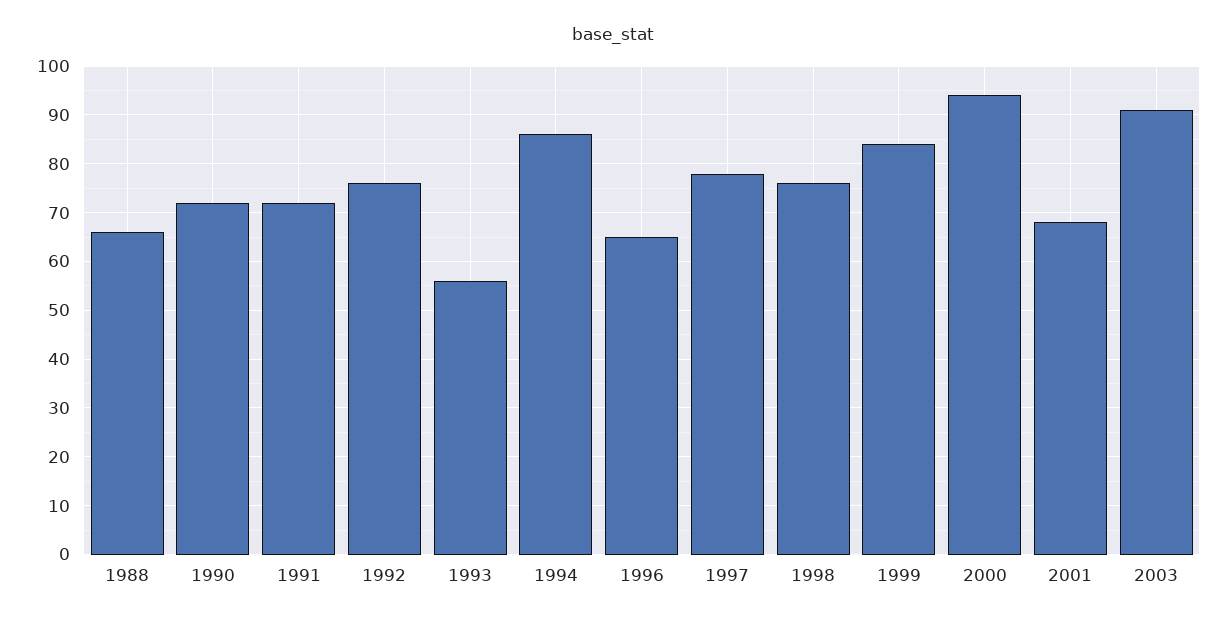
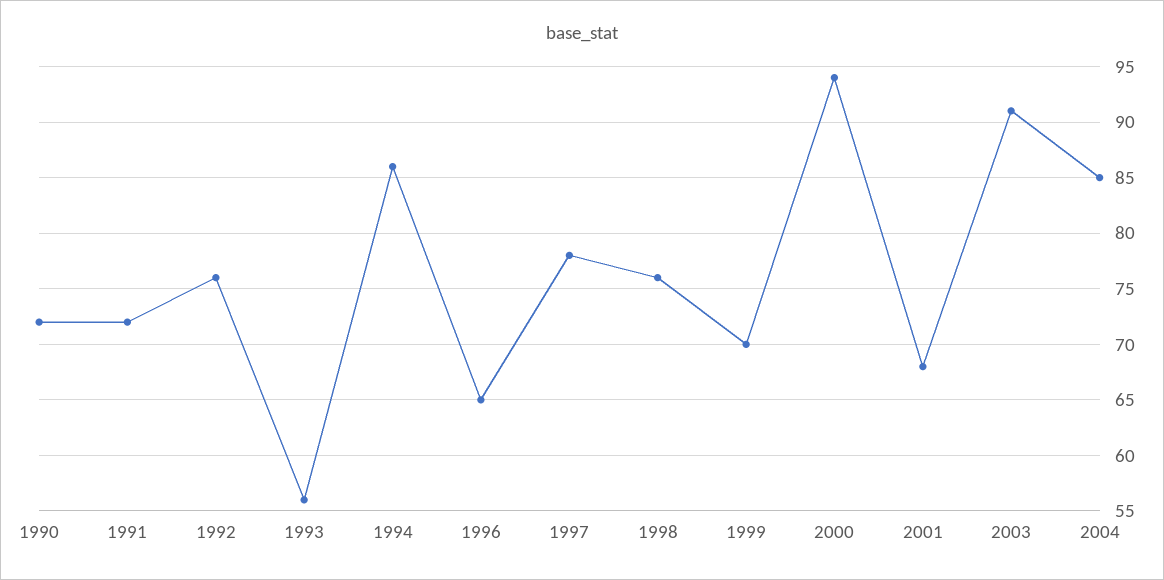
1988: 65 -> none
1999: 85 -> 70
2004: none -> 85

